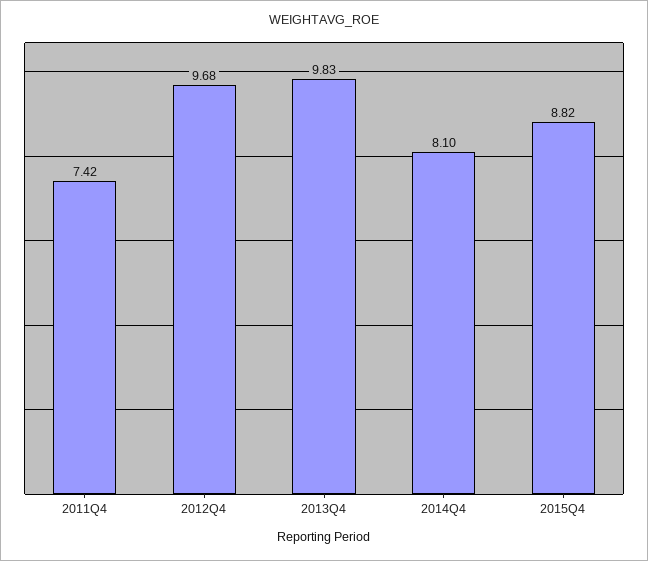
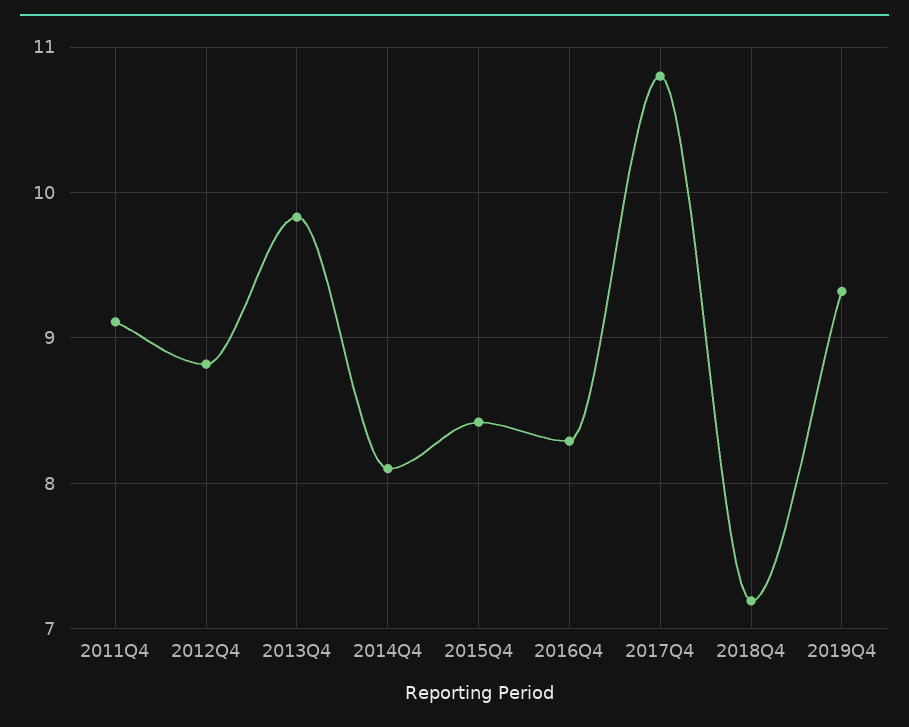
2011Q4: 7.42 -> 9.1
2012Q4: 9.68 -> 8.8
2015Q4: 8.82 -> 8.4
2016Q4: none -> 8.3
2017Q4: none -> 10.8
2018Q4: none -> 7.2
2019Q4: none -> 9.3

